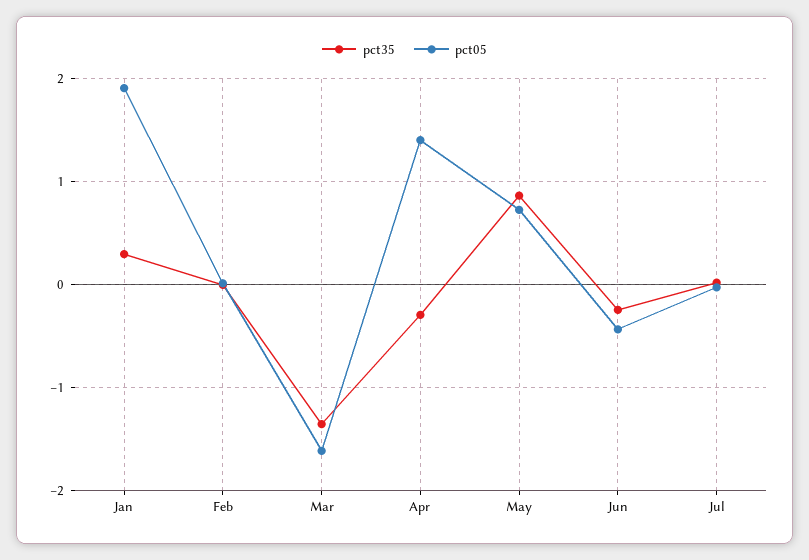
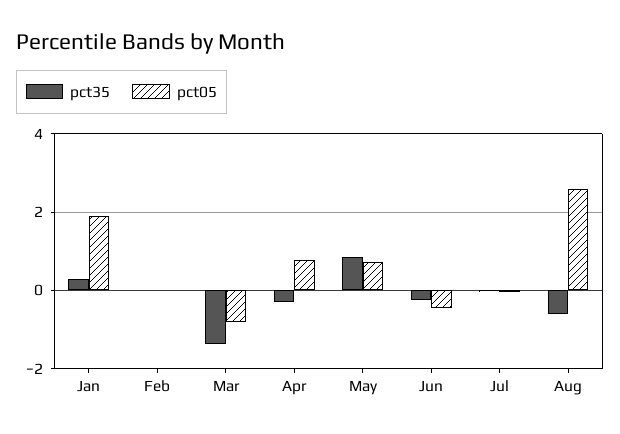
pct05, Mar: -1.6 -> -0.8
pct05, Apr: 1.4 -> 0.8
pct35, Aug: none -> -0.6
pct05, Aug: none -> 2.6

